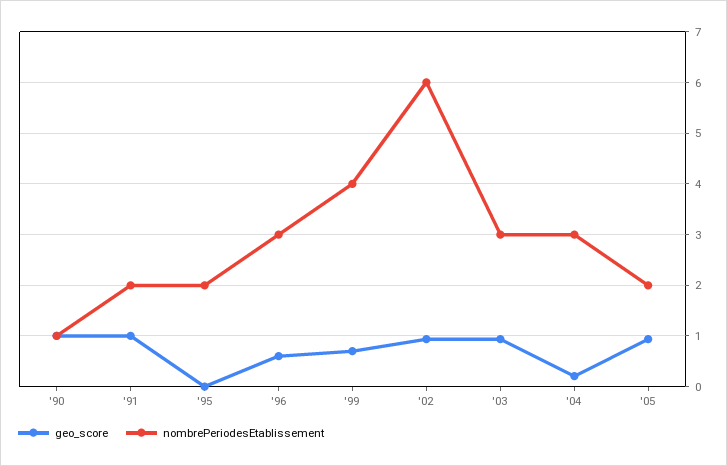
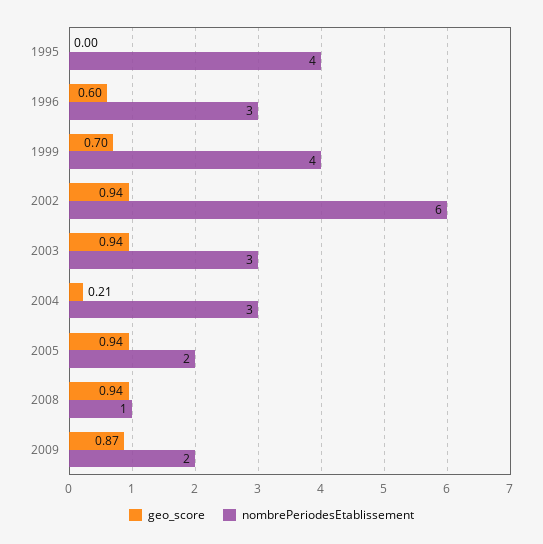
geo_score, '90: 1 -> none
nombrePeriodesEtablissement, '90: 1 -> none
geo_score, '91: 1 -> none
nombrePeriodesEtablissement, '91: 2 -> none
nombrePeriodesEtablissement, '95: 2 -> 4
geo_score, 2008: none -> 0.94
nombrePeriodesEtablissement, 2008: none -> 1
geo_score, 2009: none -> 0.87
nombrePeriodesEtablissement, 2009: none -> 2

